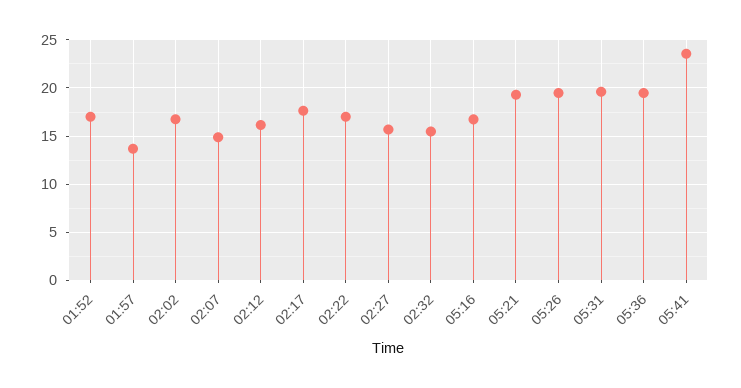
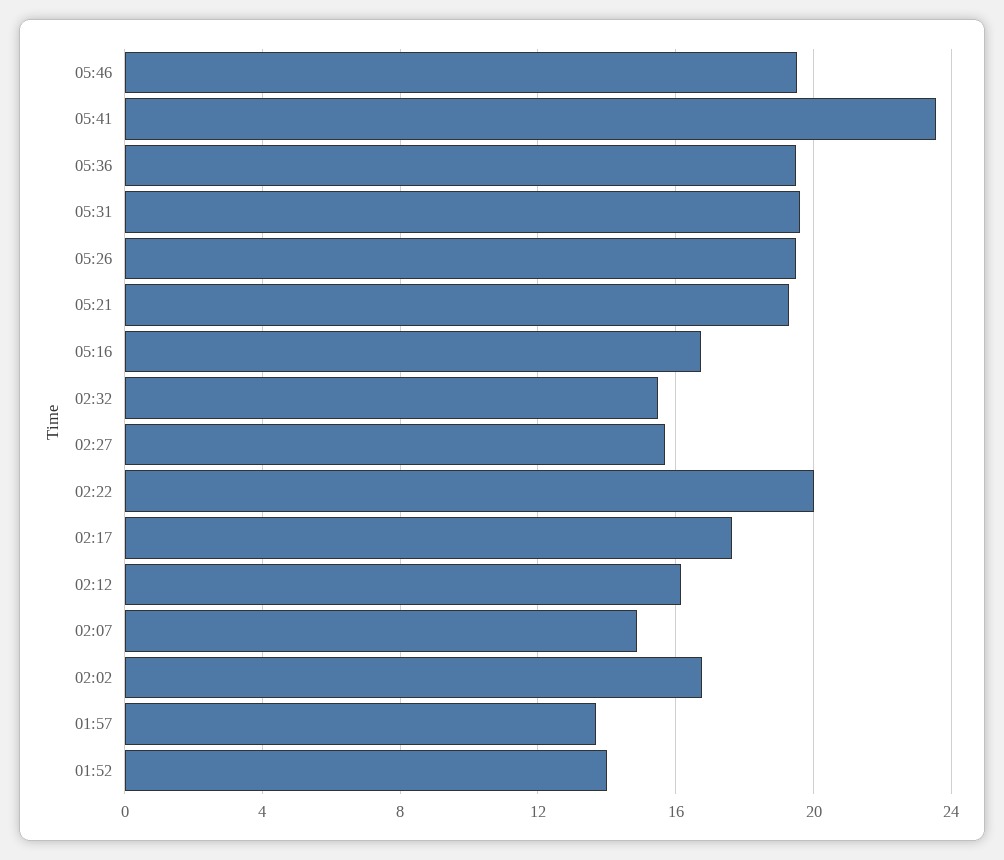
01:52: 17 -> 14
02:22: 17 -> 20
05:46: none -> 19.5

